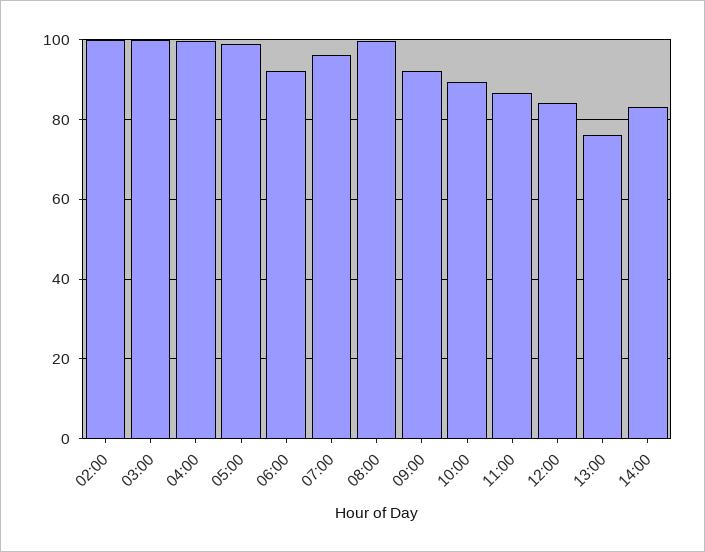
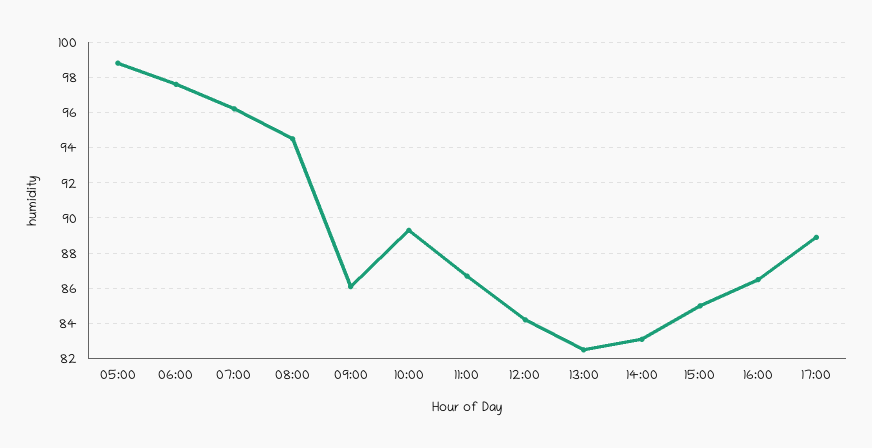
02:00: 100 -> none
03:00: 100 -> none
04:00: 100 -> none
06:00: 92 -> 97.5
08:00: 100 -> 94.5
09:00: 92 -> 86
13:00: 76 -> 82.5
15:00: none -> 85
16:00: none -> 86.5
17:00: none -> 89

